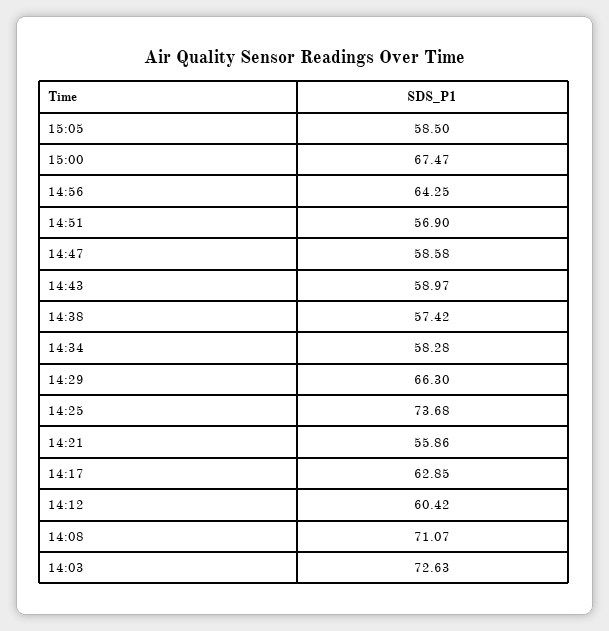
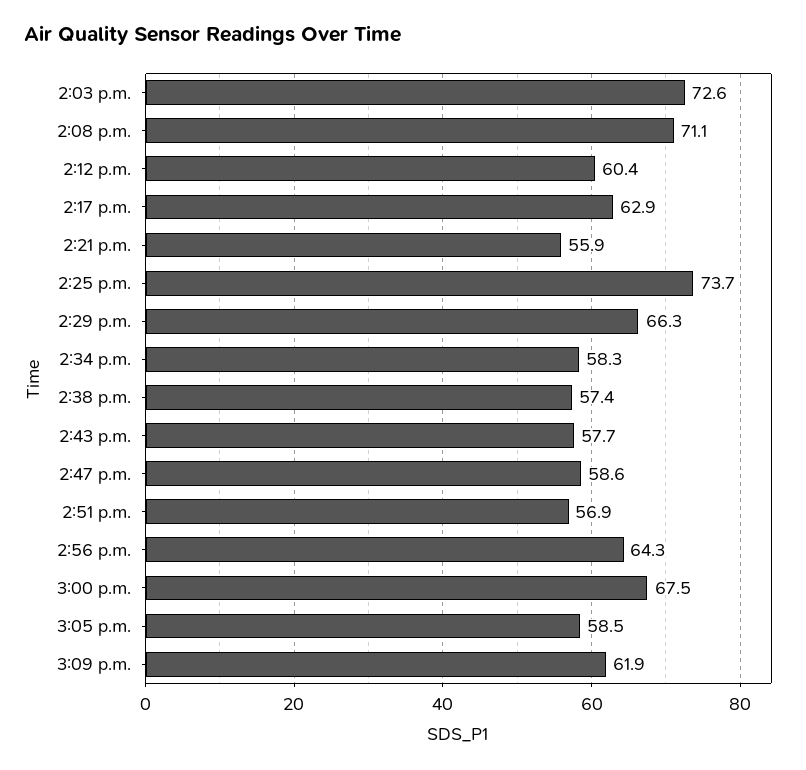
14:43: 58.97 -> 57.7
3:09 p.m.: none -> 61.9

